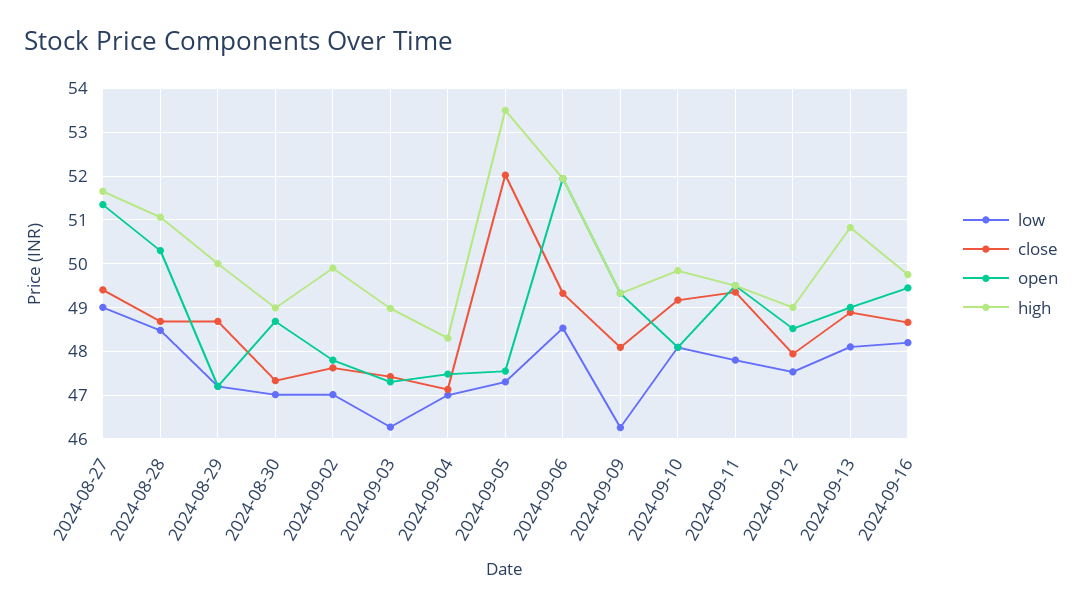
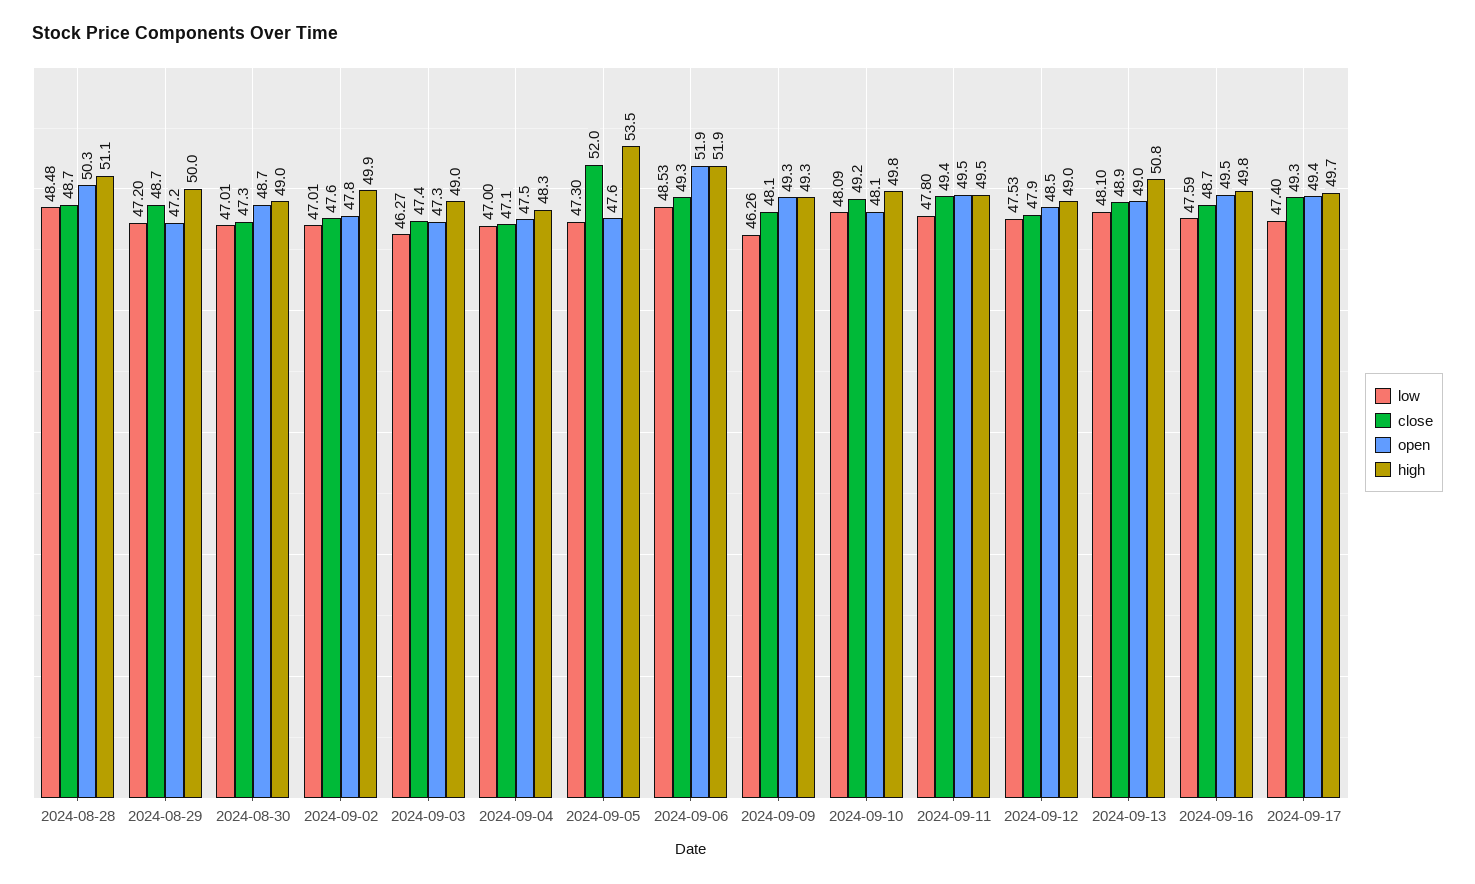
low, 2024-08-27: 49 -> none
close, 2024-08-27: 49.4 -> none
open, 2024-08-27: 51.4 -> none
high, 2024-08-27: 51.6 -> none
low, 2024-09-16: 48.2 -> 47.59
low, 2024-09-17: none -> 47.4
close, 2024-09-17: none -> 49.3
open, 2024-09-17: none -> 49.4
high, 2024-09-17: none -> 49.7

